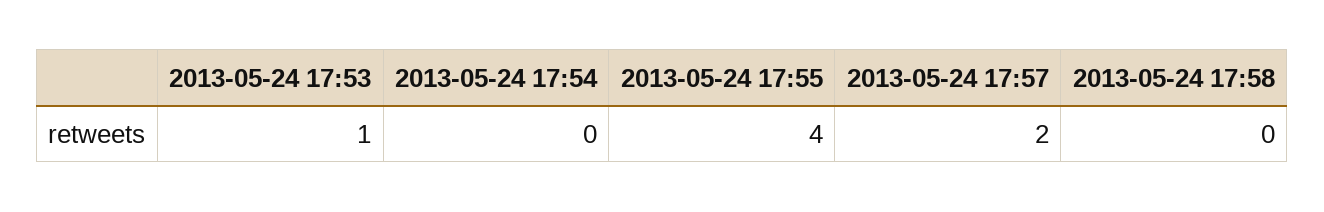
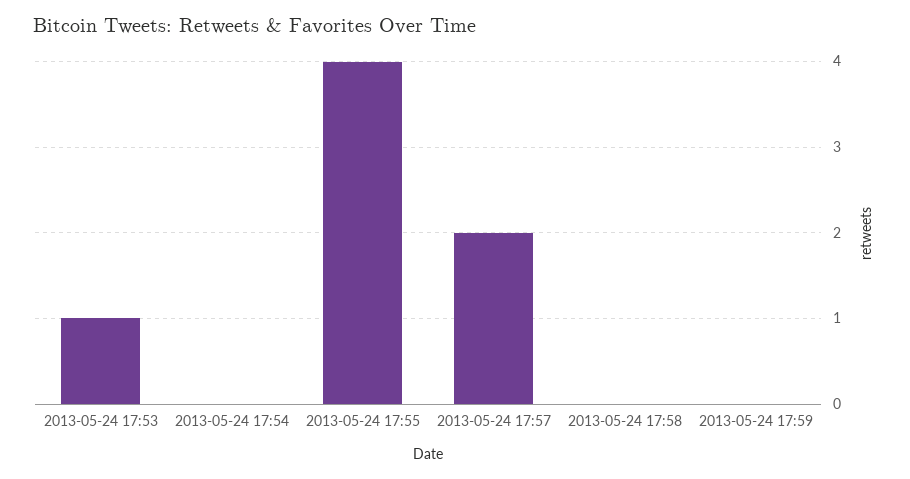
2013-05-24 17:59: none -> 0

